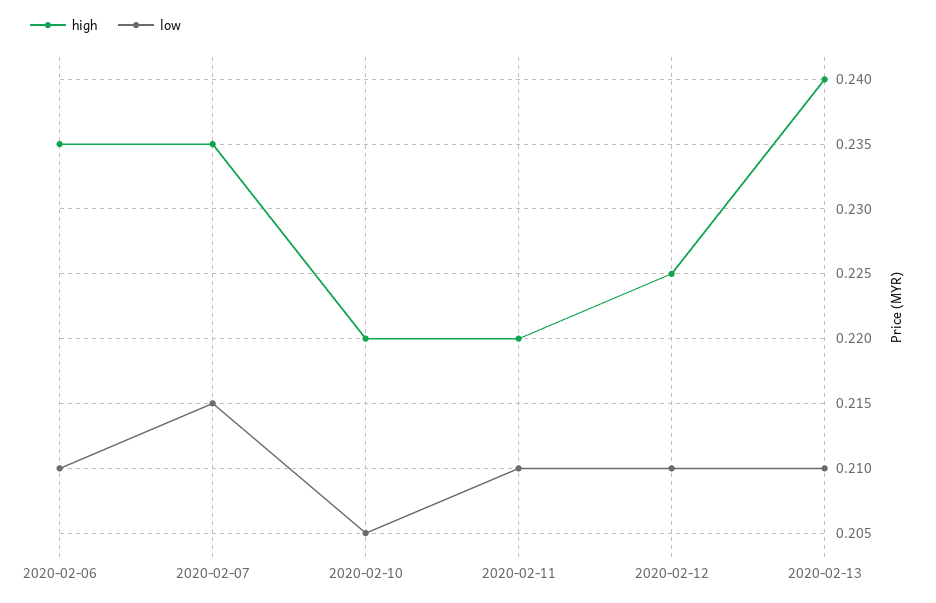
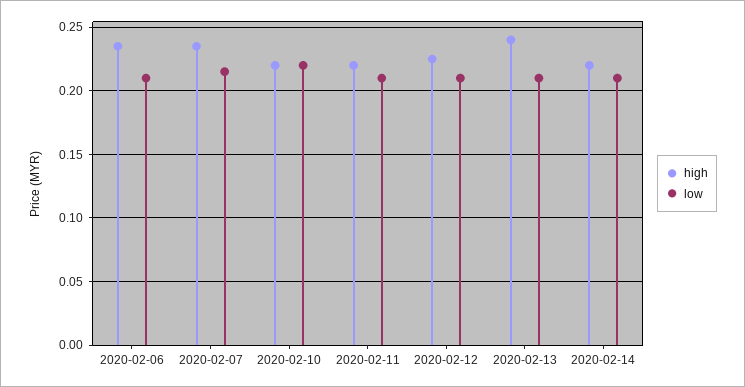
low, 2020-02-10: 0.205 -> 0.22
high, 2020-02-14: none -> 0.22
low, 2020-02-14: none -> 0.21

